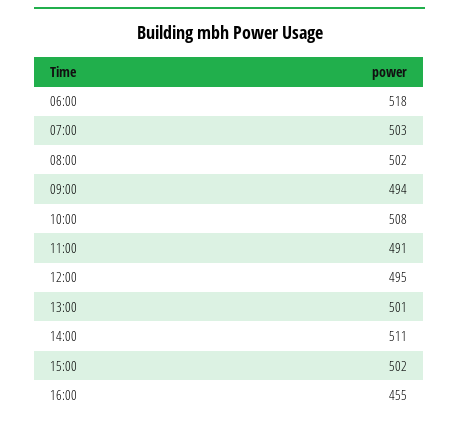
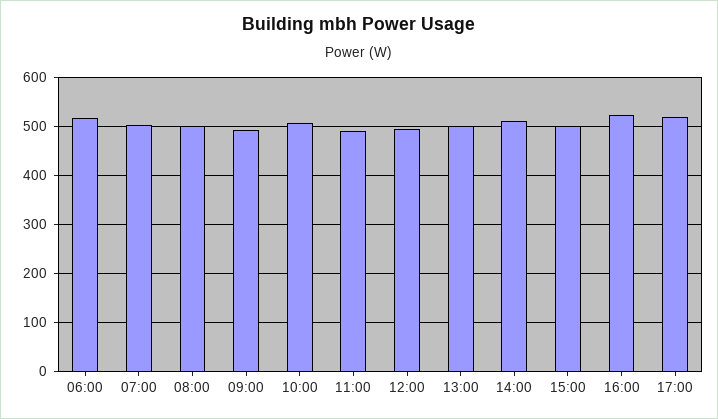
16:00: 455 -> 520
17:00: none -> 520

